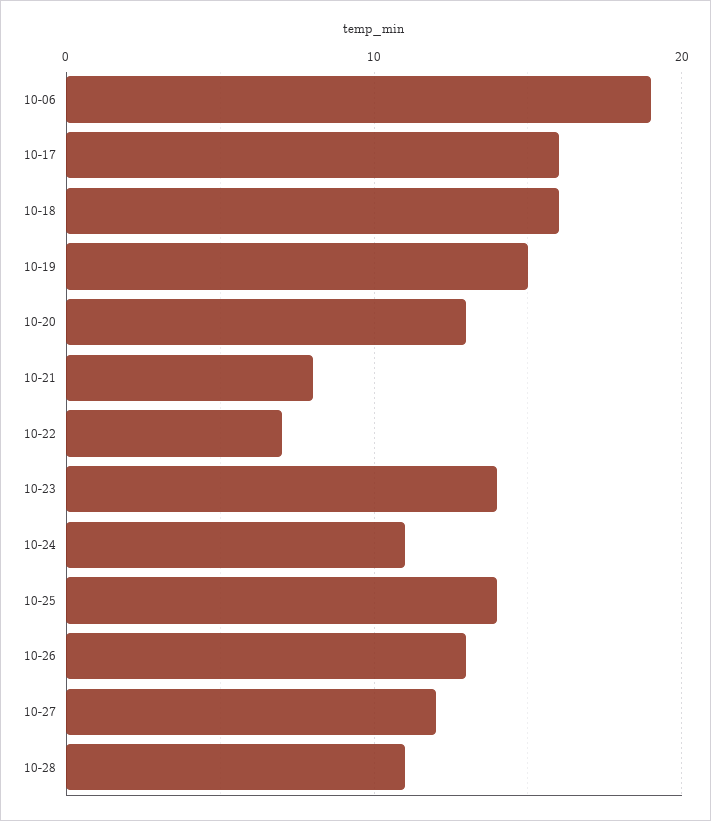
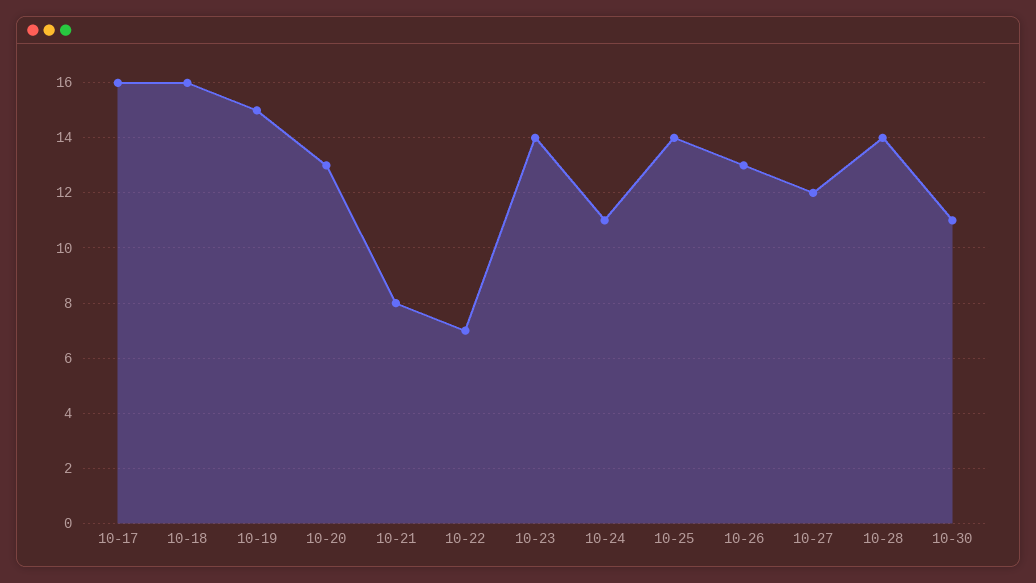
10-06: 19 -> none
10-28: 11 -> 14
10-30: none -> 11

